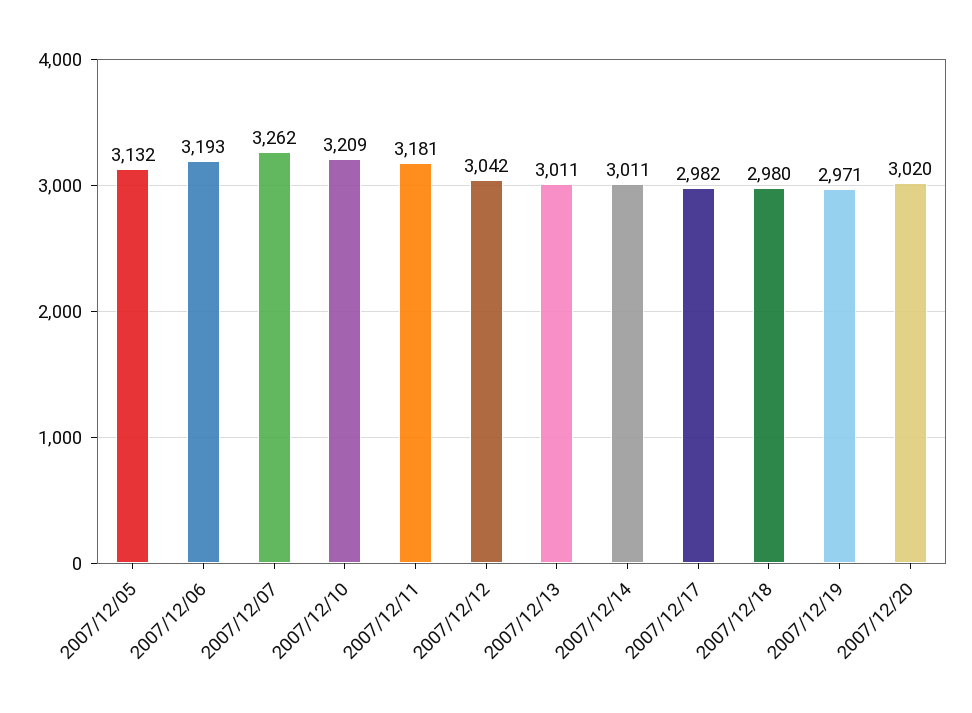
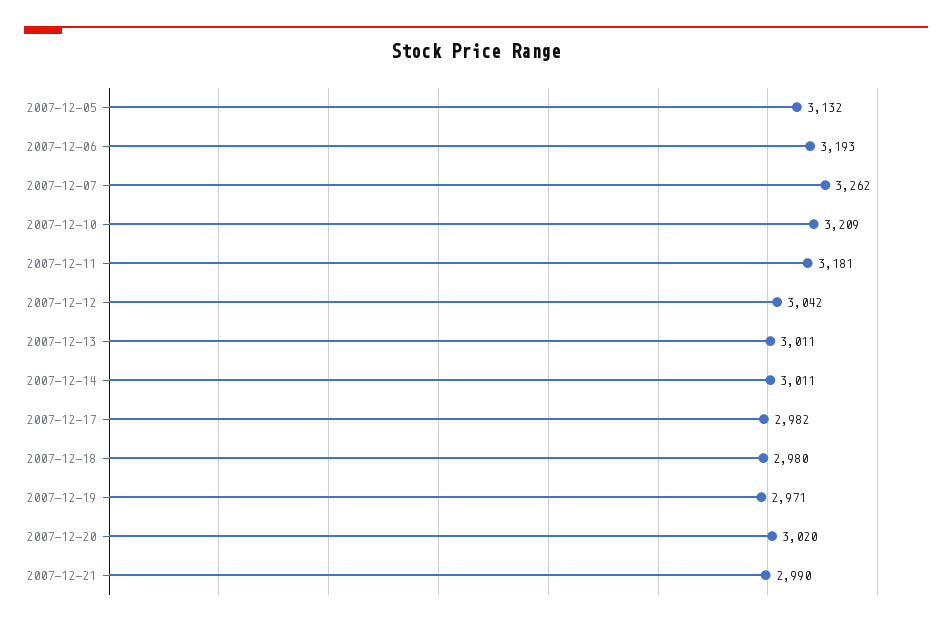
2007-12-21: none -> 2990

